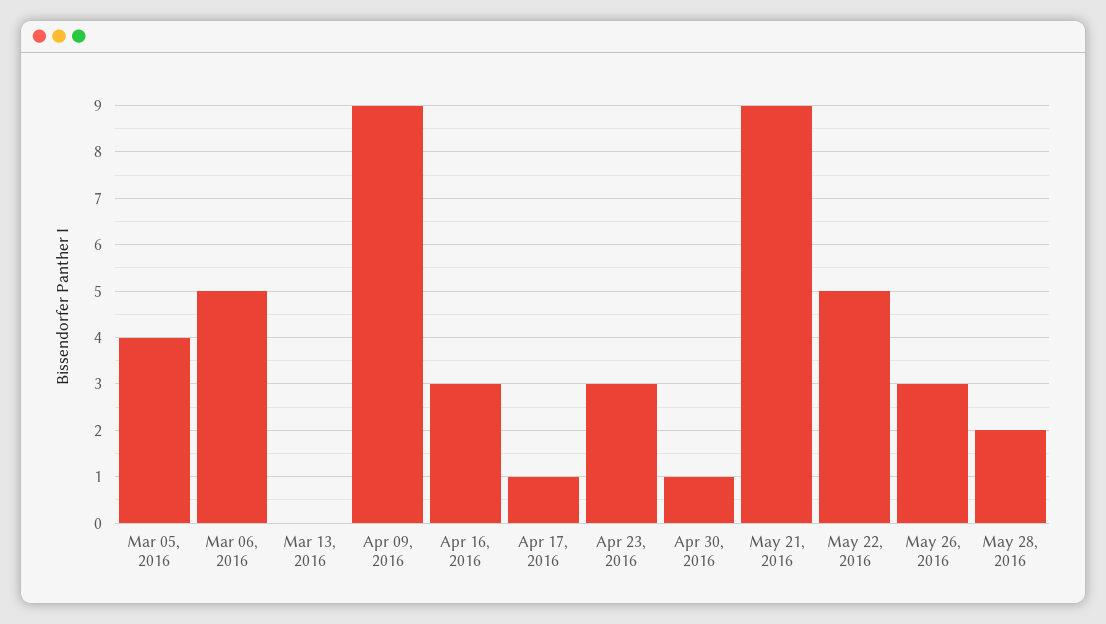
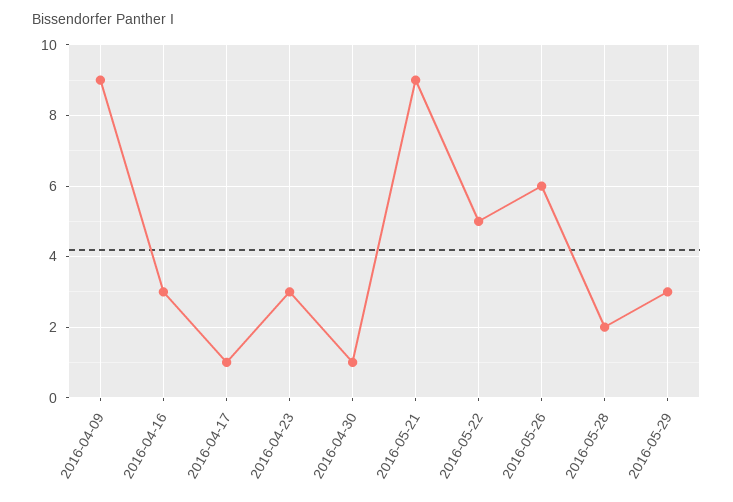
Mar 05, 2016: 4 -> none
Mar 06, 2016: 5 -> none
Mar 13, 2016: 0 -> none
May 26, 2016: 3 -> 6
2016-05-29: none -> 3

